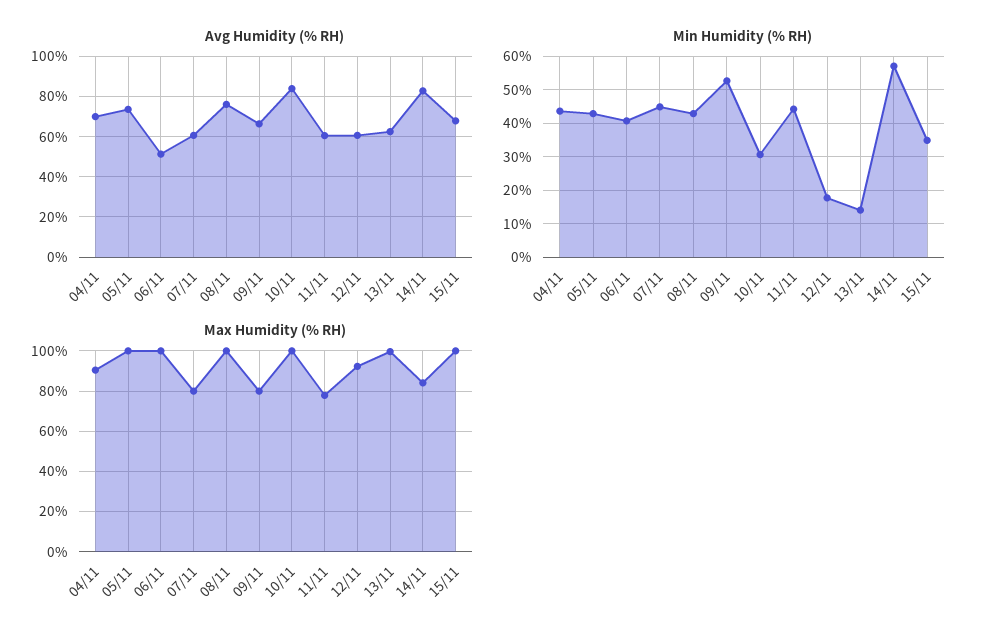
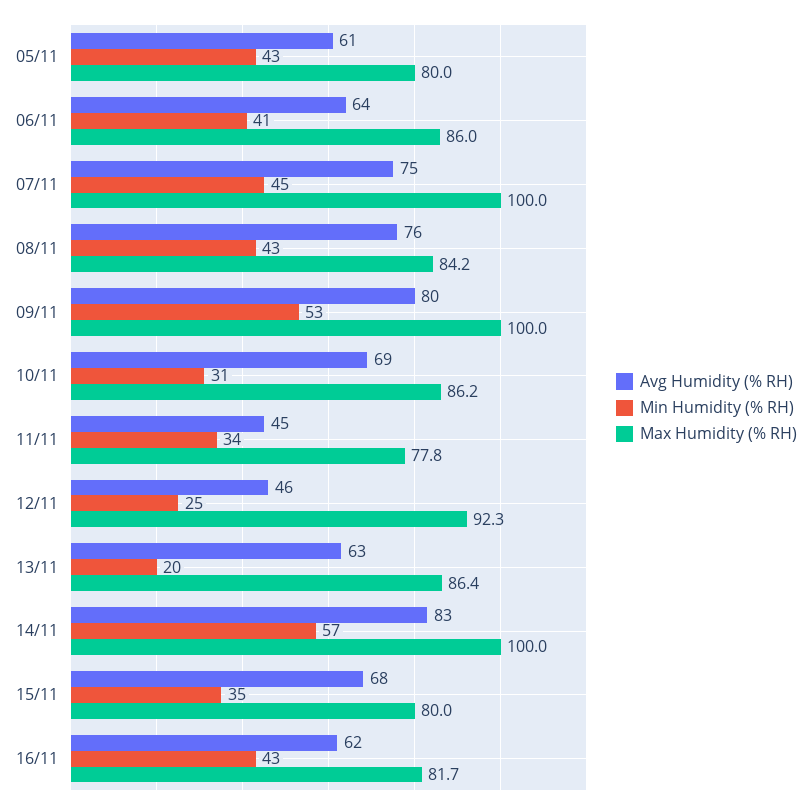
Avg Humidity (% RH), 04/11: 70 -> none
Avg Humidity (% RH), 05/11: 75 -> 61
Avg Humidity (% RH), 06/11: 50 -> 64
Avg Humidity (% RH), 07/11: 60 -> 75
Avg Humidity (% RH), 09/11: 65 -> 80
Avg Humidity (% RH), 10/11: 85 -> 69
Avg Humidity (% RH), 11/11: 60 -> 45
Avg Humidity (% RH), 12/11: 60 -> 46
Min Humidity (% RH), 04/11: 44 -> none
Min Humidity (% RH), 11/11: 44 -> 34
Min Humidity (% RH), 12/11: 18 -> 25
Min Humidity (% RH), 13/11: 14 -> 20
Max Humidity (% RH), 04/11: 90 -> none
Max Humidity (% RH), 05/11: 100 -> 80
Max Humidity (% RH), 06/11: 100 -> 86
Max Humidity (% RH), 07/11: 80 -> 100
Max Humidity (% RH), 08/11: 100 -> 84.2
Max Humidity (% RH), 09/11: 80 -> 100
Max Humidity (% RH), 10/11: 100 -> 86.2
Max Humidity (% RH), 13/11: 100 -> 86.4
Max Humidity (% RH), 14/11: 85 -> 100
Max Humidity (% RH), 15/11: 100 -> 80
Avg Humidity (% RH), 16/11: none -> 62
Min Humidity (% RH), 16/11: none -> 43
Max Humidity (% RH), 16/11: none -> 81.7

